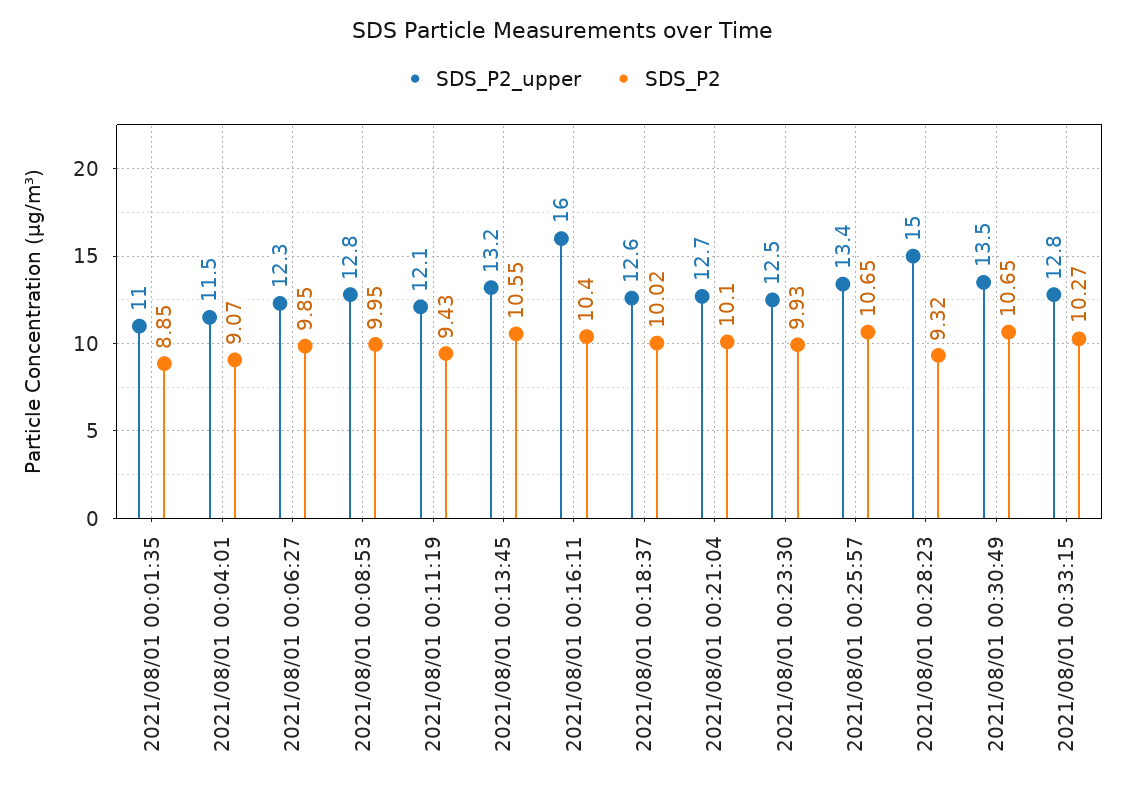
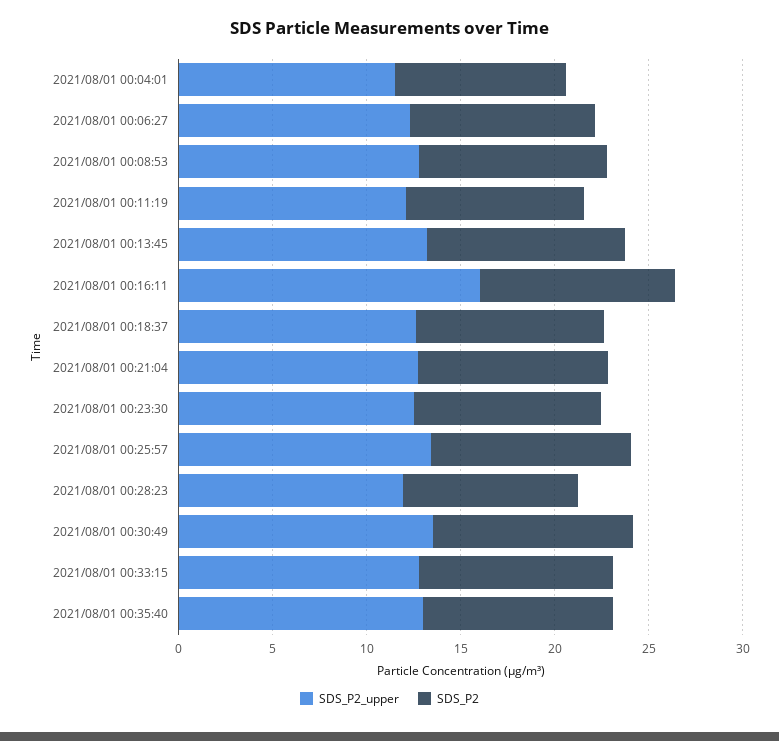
SDS_P2_upper, 2021/08/01 00:01:35: 11 -> none
SDS_P2, 2021/08/01 00:01:35: 8.85 -> none
SDS_P2_upper, 2021/08/01 00:28:23: 15 -> 12
SDS_P2_upper, 2021/08/01 00:35:40: none -> 13
SDS_P2, 2021/08/01 00:35:40: none -> 10

